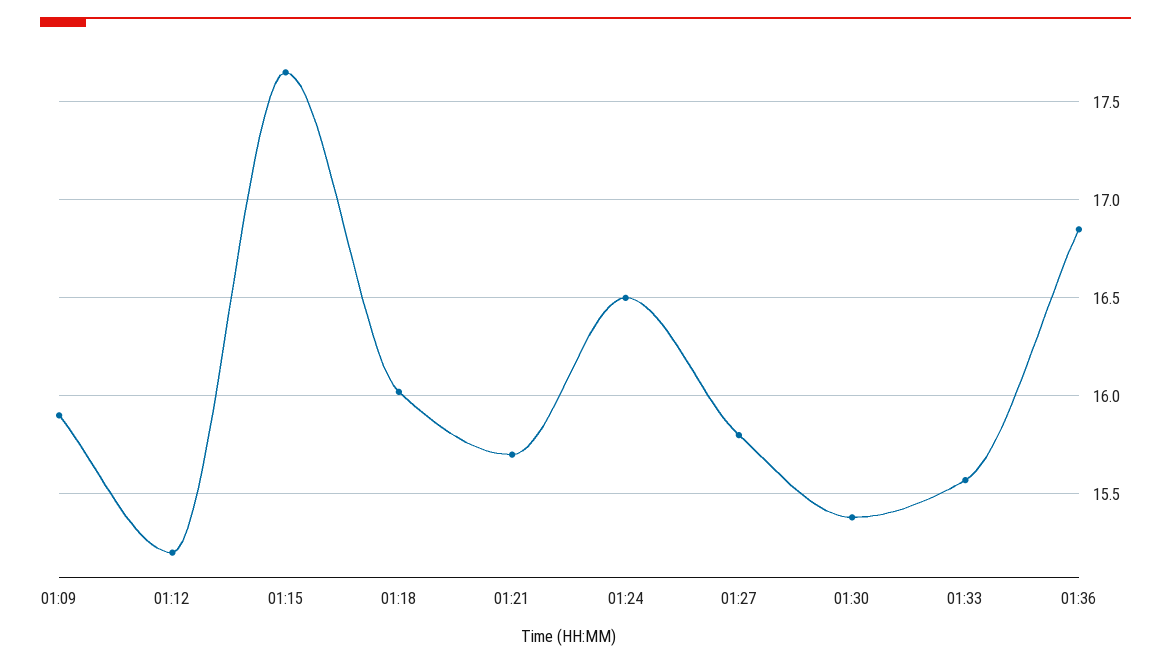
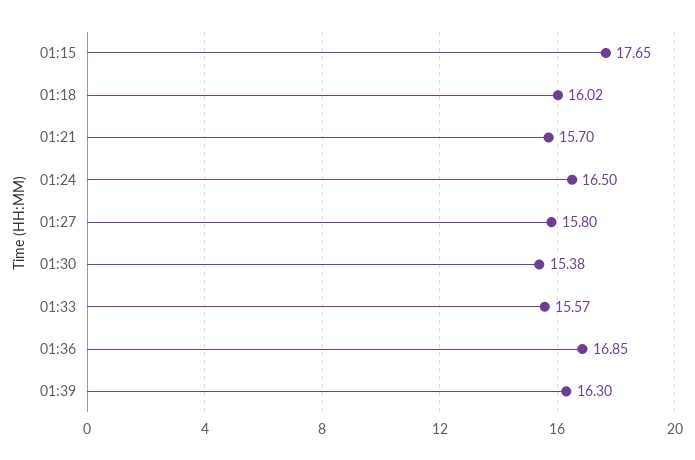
01:09: 15.9 -> none
01:12: 15.2 -> none
01:39: none -> 16.3

